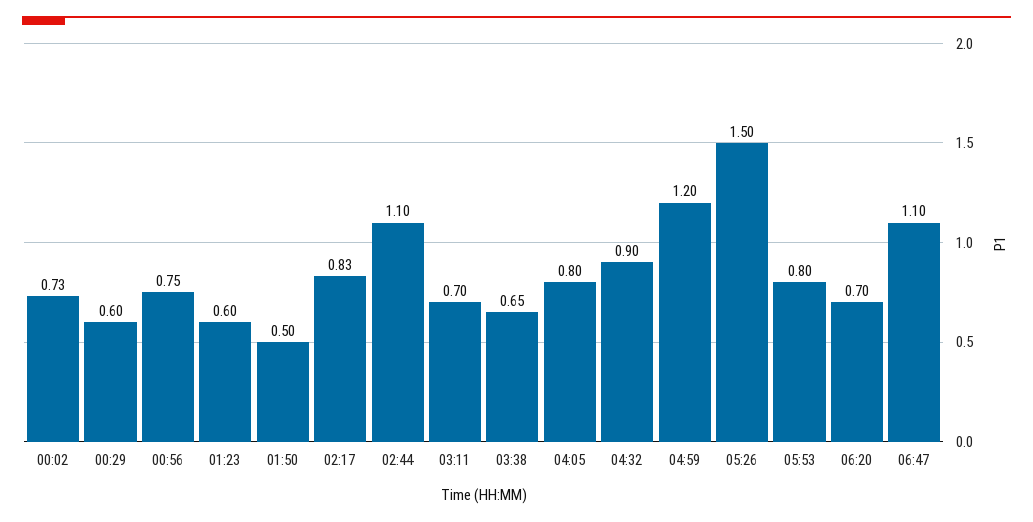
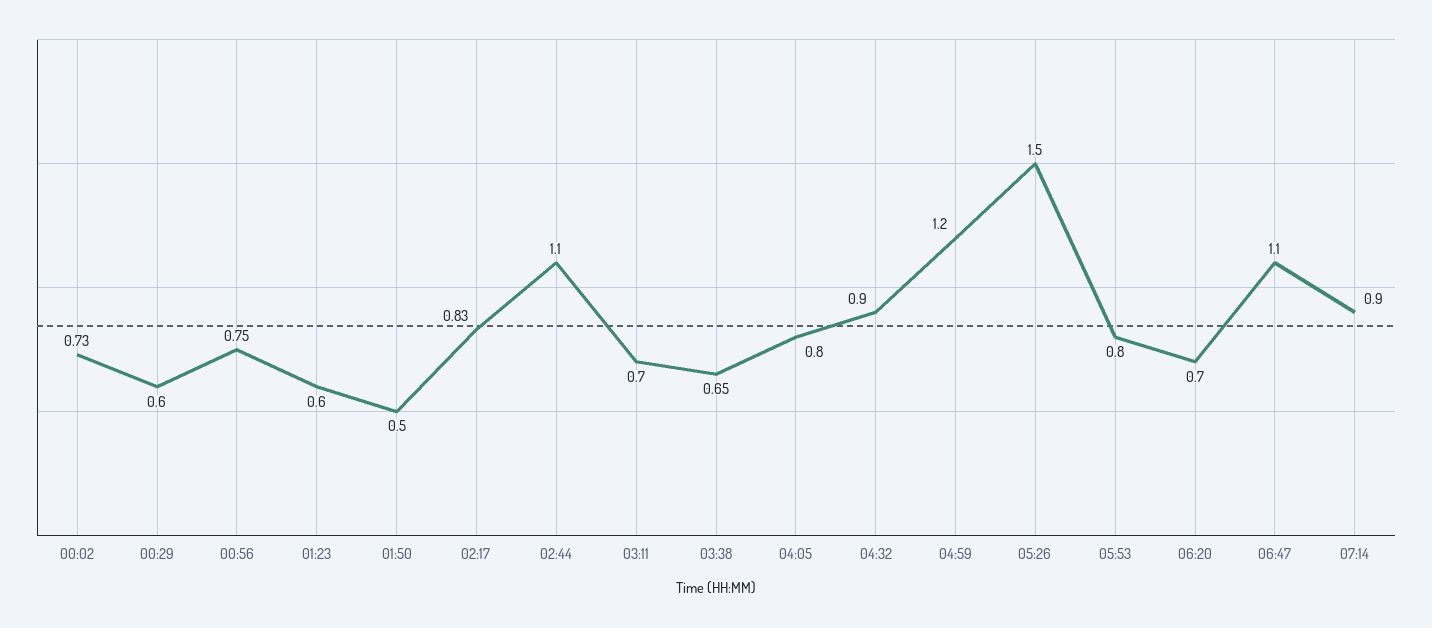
07:14: none -> 0.9

